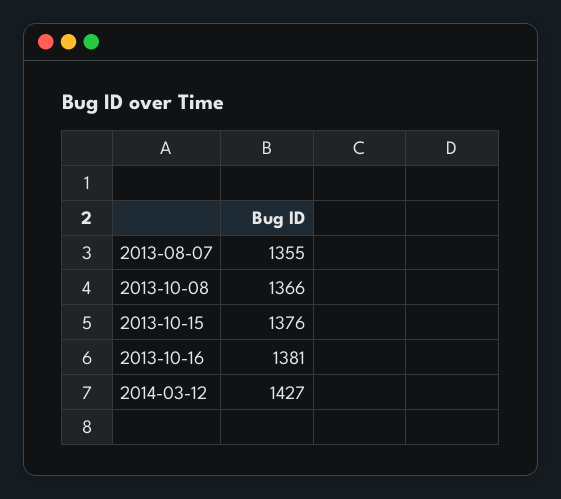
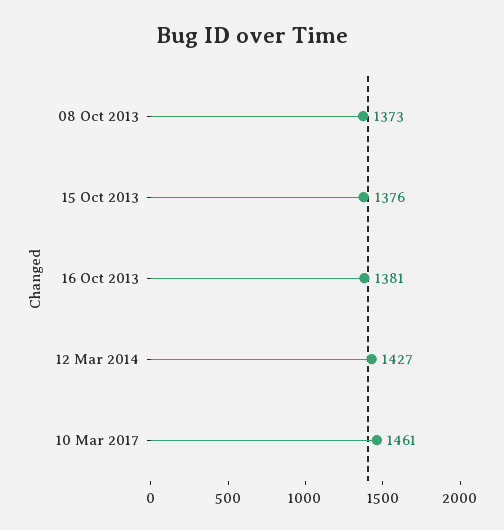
2013-08-07: 1355 -> none
2013-10-08: 1366 -> 1373
10 Mar 2017: none -> 1461

